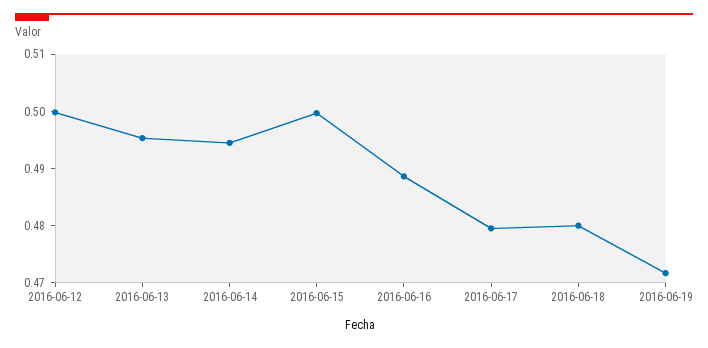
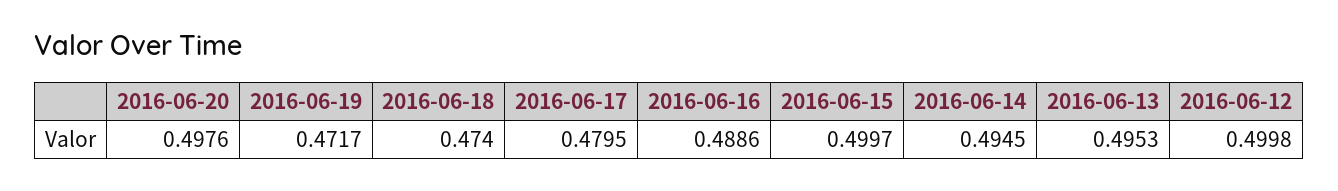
2016-06-18: 0.48 -> 0.474
2016-06-20: none -> 0.4976

